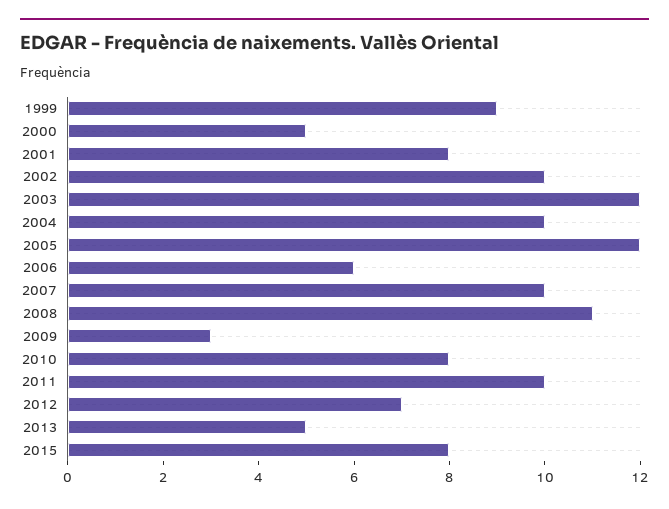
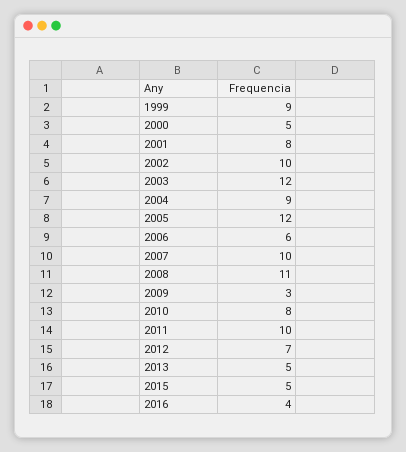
2004: 10 -> 9
2015: 8 -> 5
2016: none -> 4

